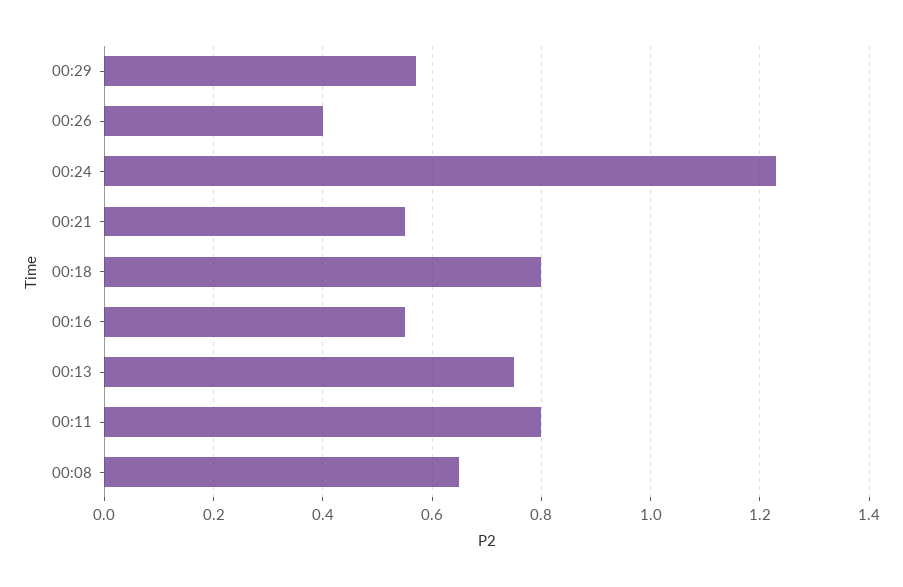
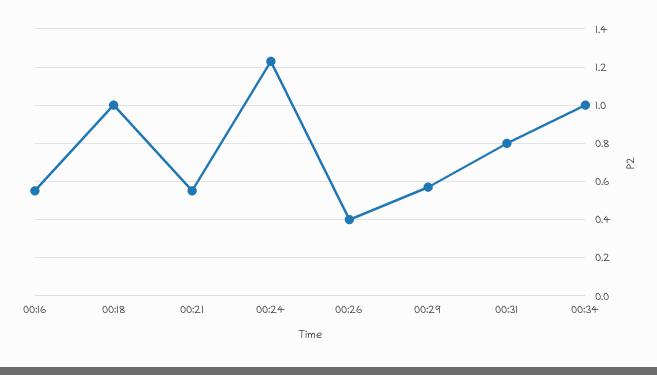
00:18: 0.8 -> 1
00:13: 0.75 -> none
00:11: 0.8 -> none
00:08: 0.65 -> none
00:31: none -> 0.8
00:34: none -> 1

